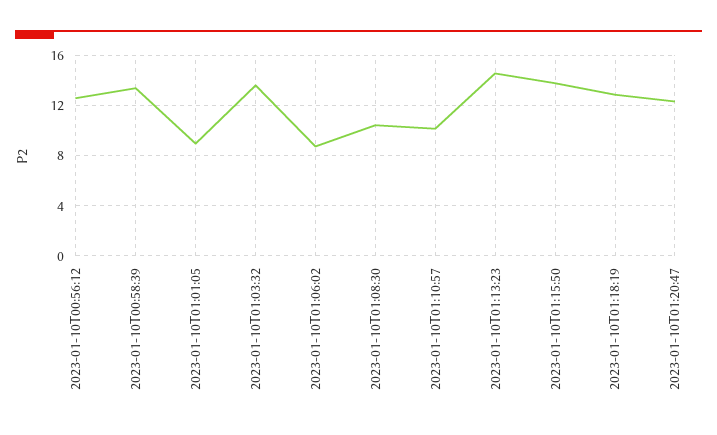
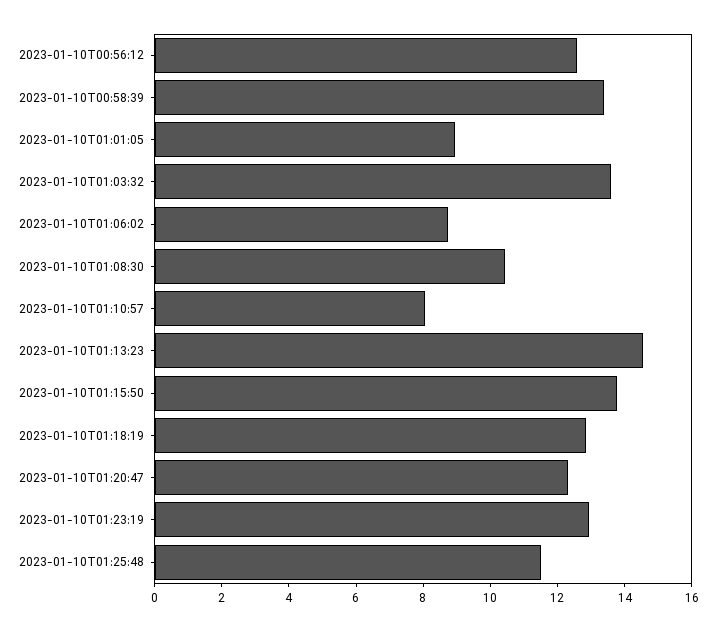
2023-01-10T01:10:57: 10 -> 8
2023-01-10T01:23:19: none -> 13
2023-01-10T01:25:48: none -> 11.5

